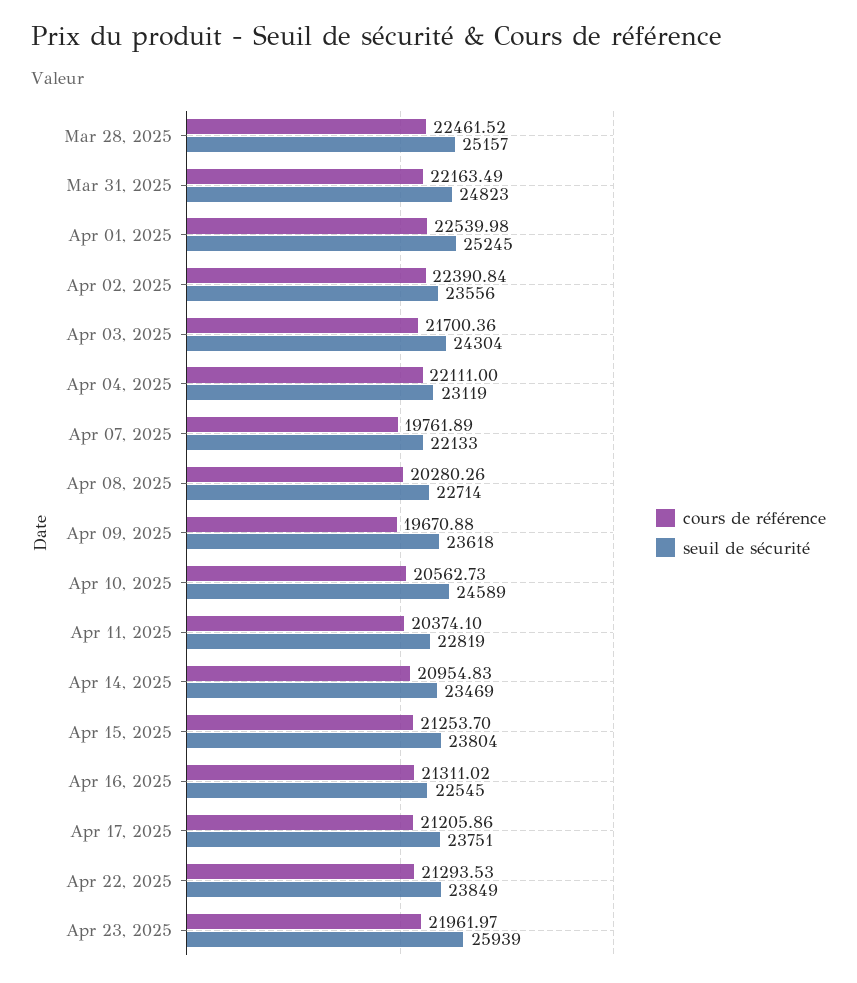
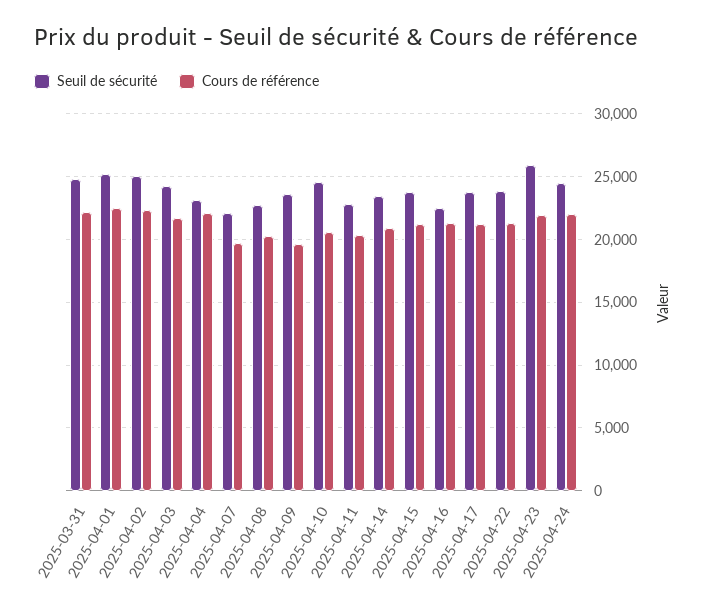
cours de référence, Mar 28, 2025: 22461.52 -> none
seuil de sécurité, Mar 28, 2025: 25157 -> none
seuil de sécurité, Apr 02, 2025: 23556 -> 25000
seuil de sécurité, 2025-04-24: none -> 24500
cours de référence, 2025-04-24: none -> 22000

